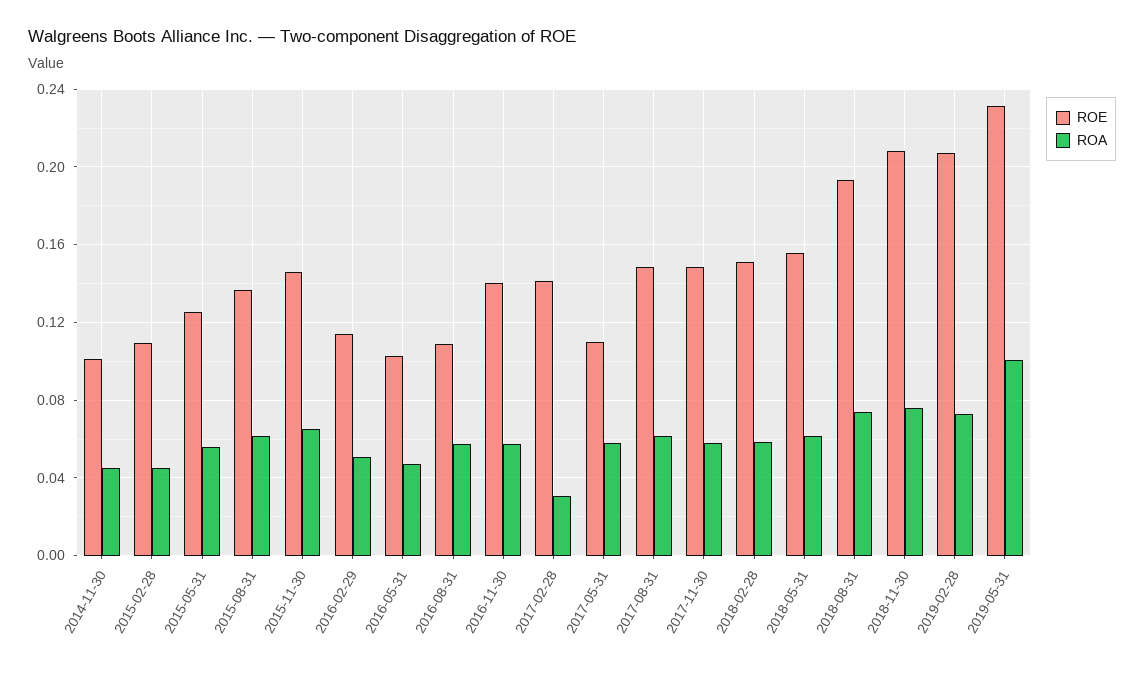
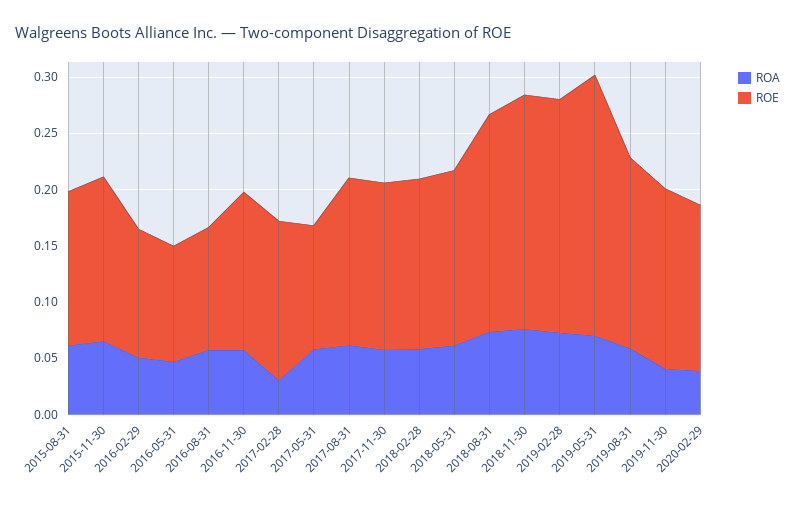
ROE, 2014-11-30: 0.1 -> none
ROA, 2014-11-30: 0.045 -> none
ROE, 2015-02-28: 0.11 -> none
ROA, 2015-02-28: 0.045 -> none
ROE, 2015-05-31: 0.125 -> none
ROA, 2015-05-31: 0.055 -> none
ROA, 2019-05-31: 0.1 -> 0.07
ROA, 2019-08-31: none -> 0.06
ROE, 2019-08-31: none -> 0.17
ROA, 2019-11-30: none -> 0.04
ROE, 2019-11-30: none -> 0.16
ROA, 2020-02-29: none -> 0.04
ROE, 2020-02-29: none -> 0.15

